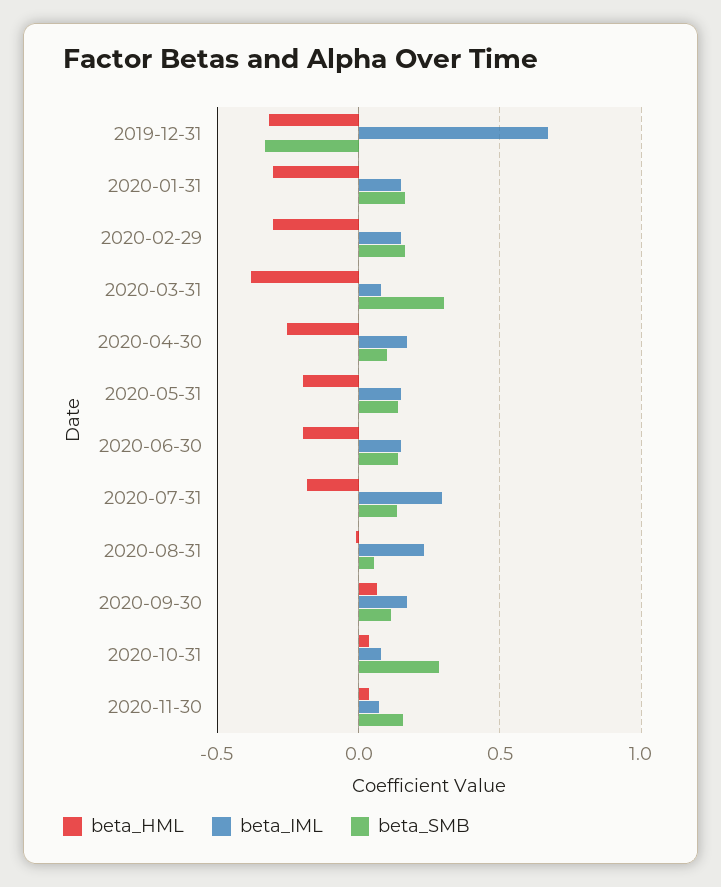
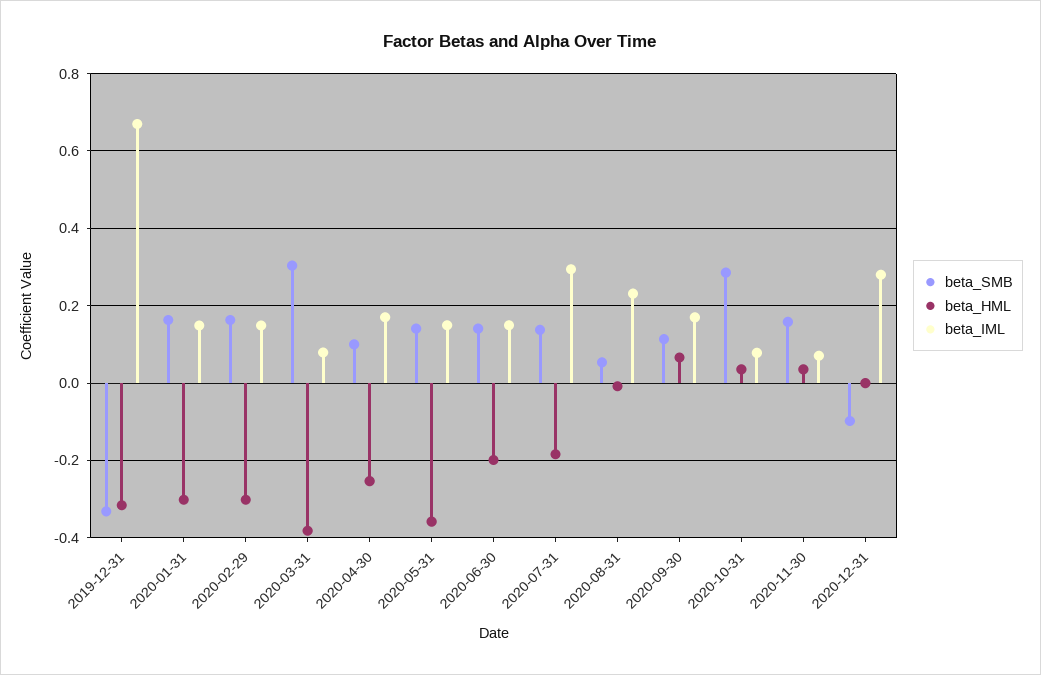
beta_HML, 2020-05-31: -0.2 -> -0.36
beta_SMB, 2020-12-31: none -> -0.1
beta_HML, 2020-12-31: none -> 0
beta_IML, 2020-12-31: none -> 0.28

